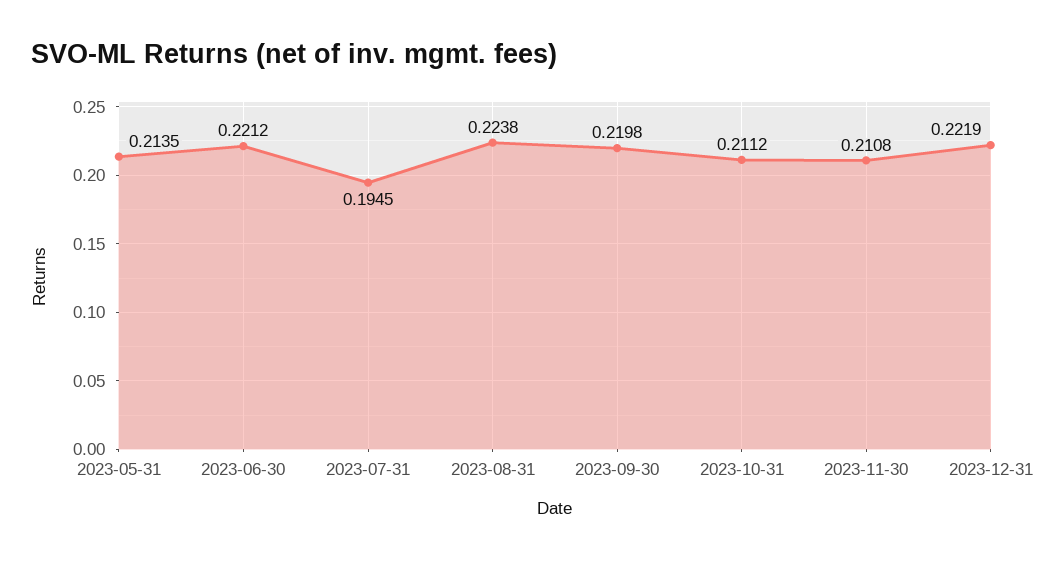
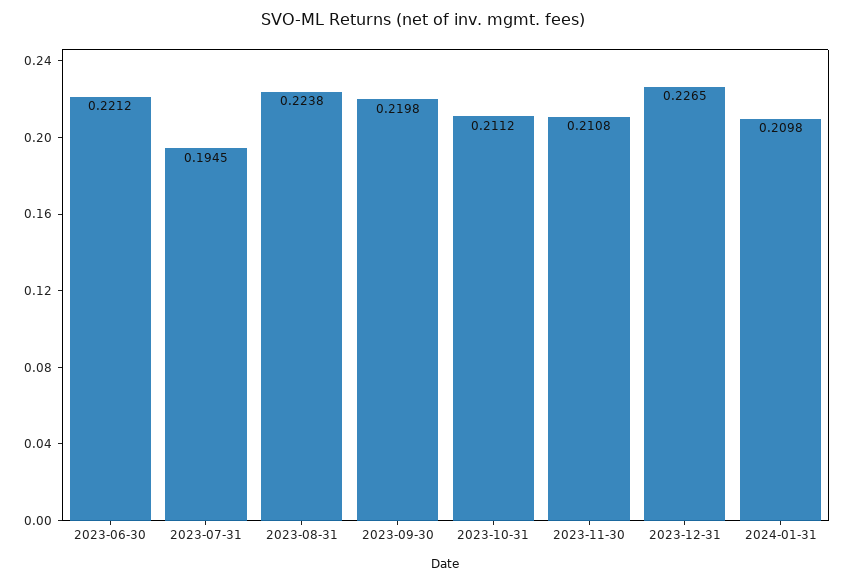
2023-05-31: 0.2135 -> none
2023-12-31: 0.2219 -> 0.2265
2024-01-31: none -> 0.2098

